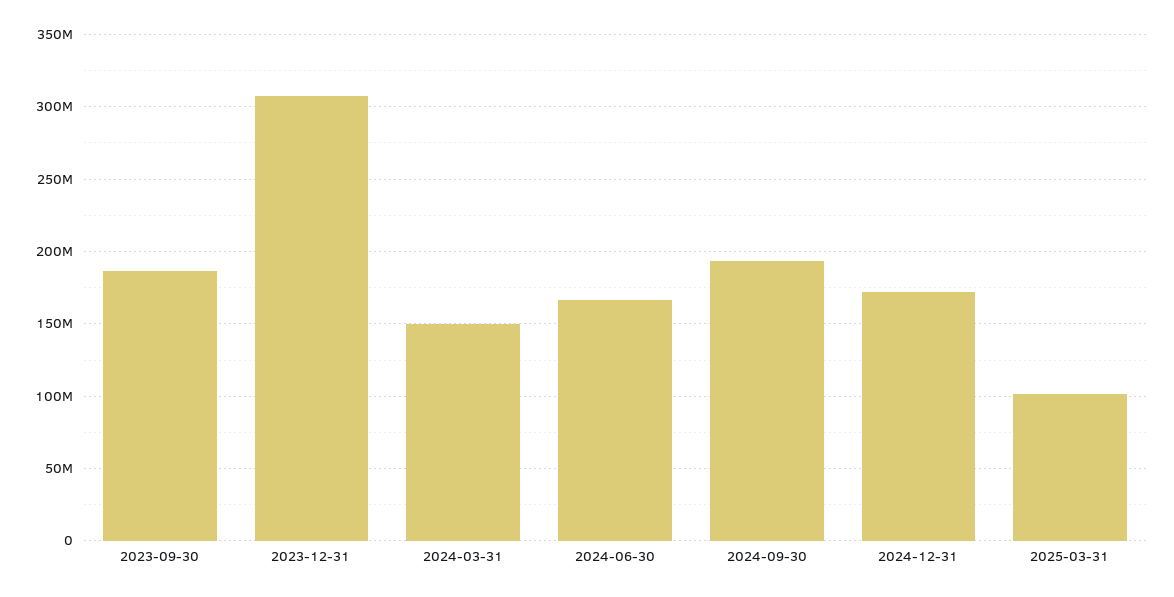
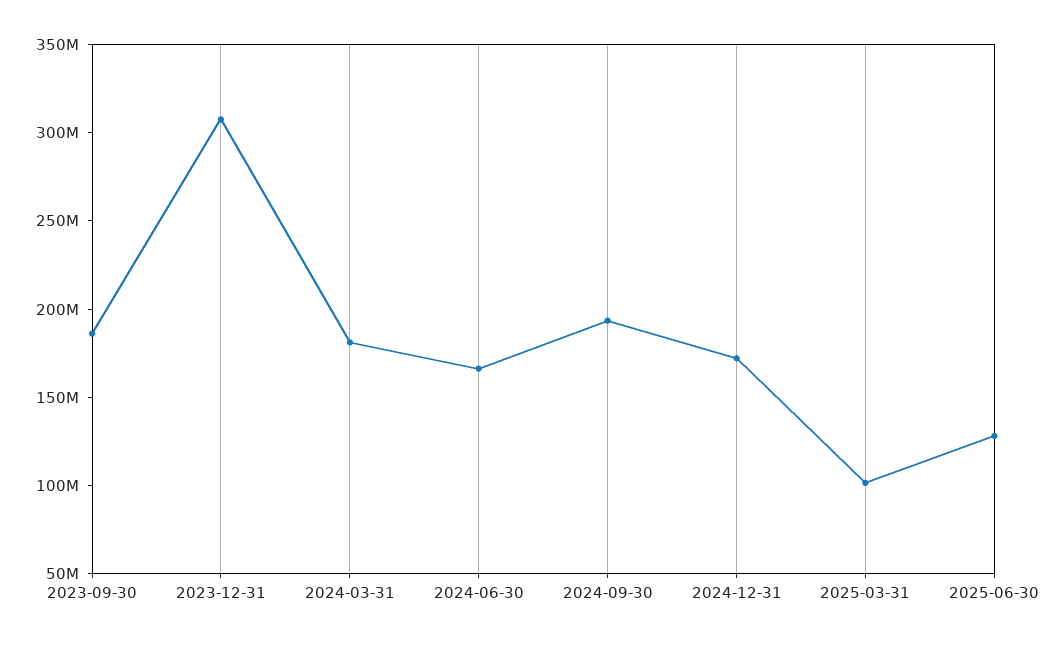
2024-03-31: 150000000 -> 180000000
2025-06-30: none -> 130000000

